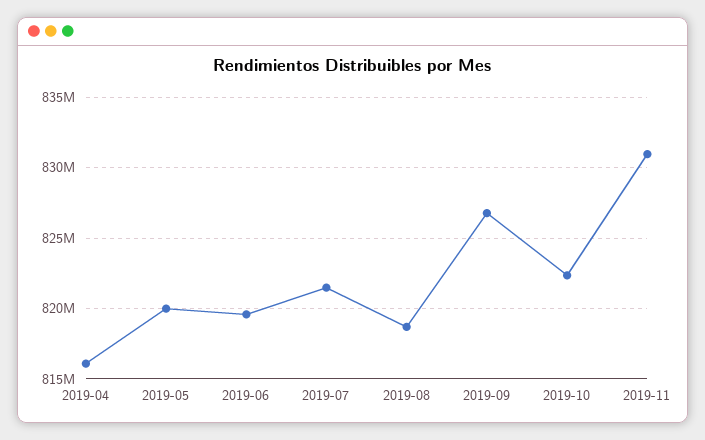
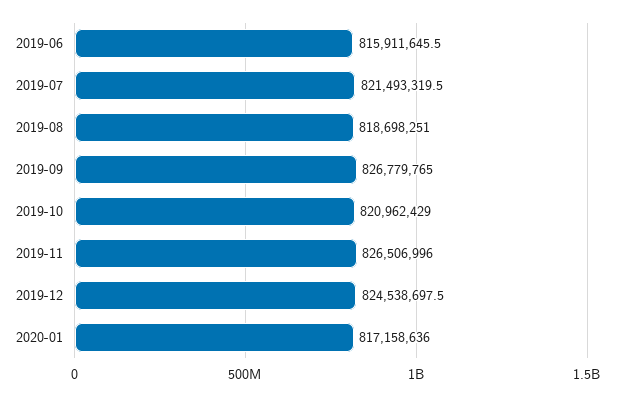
2019-04: 816000000 -> none
2019-05: 820000000 -> none
2019-06: 819500000 -> 815911645.5
2019-10: 822500000 -> 820962429
2019-11: 831000000 -> 826506996
2019-12: none -> 824538697.5
2020-01: none -> 817158636

